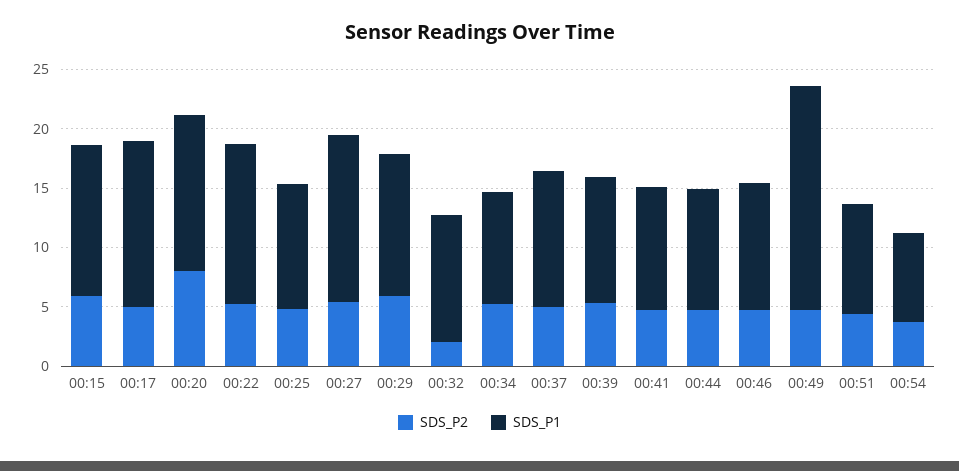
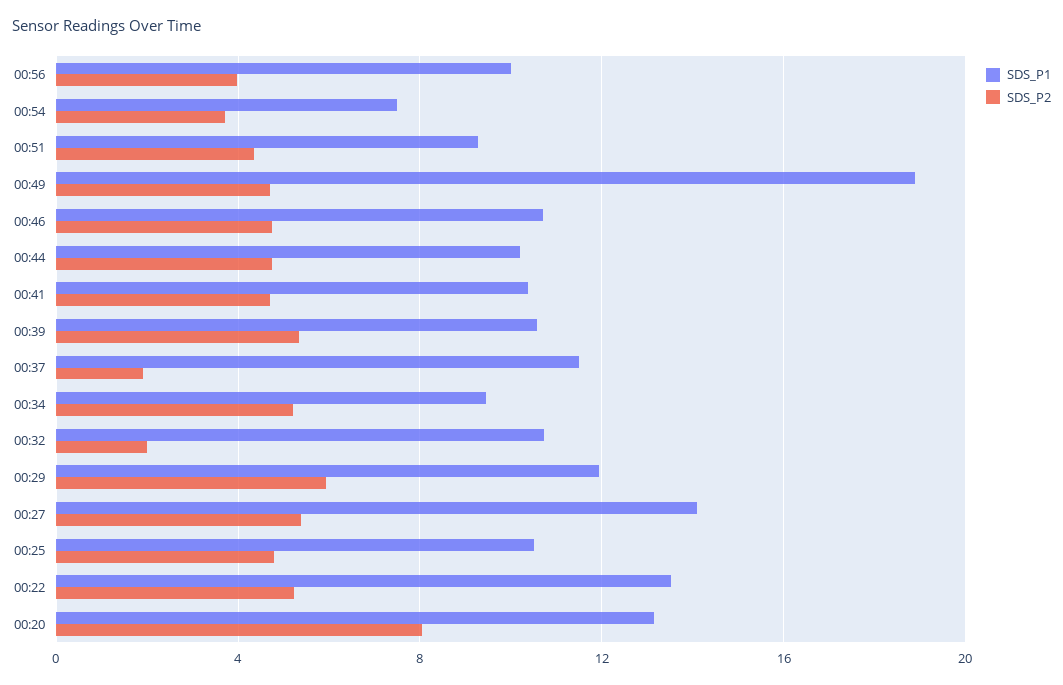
SDS_P2, 00:15: 6 -> none
SDS_P1, 00:15: 13 -> none
SDS_P2, 00:17: 5 -> none
SDS_P1, 00:17: 14 -> none
SDS_P2, 00:37: 5 -> 2
SDS_P1, 00:56: none -> 10
SDS_P2, 00:56: none -> 4

